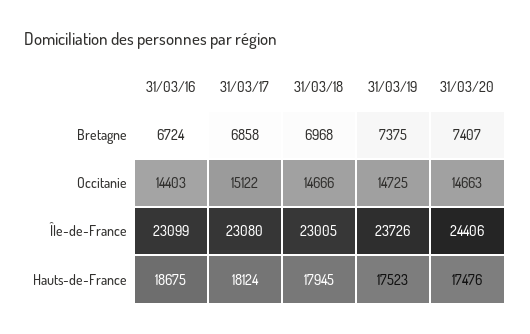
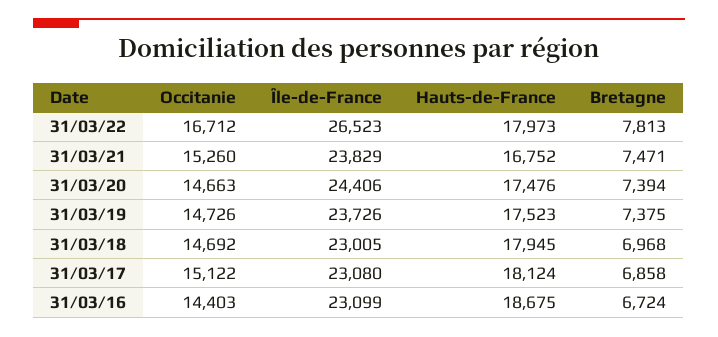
31/03/20, Bretagne: 7407 -> 7394
31/03/18, Occitanie: 14666 -> 14692
31/03/19, Occitanie: 14725 -> 14726
31/03/22, Occitanie: none -> 16712
31/03/22, Île-de-France: none -> 26523
31/03/22, Hauts-de-France: none -> 17973
31/03/22, Bretagne: none -> 7813
31/03/21, Occitanie: none -> 15260
31/03/21, Île-de-France: none -> 23829
31/03/21, Hauts-de-France: none -> 16752
31/03/21, Bretagne: none -> 7471

